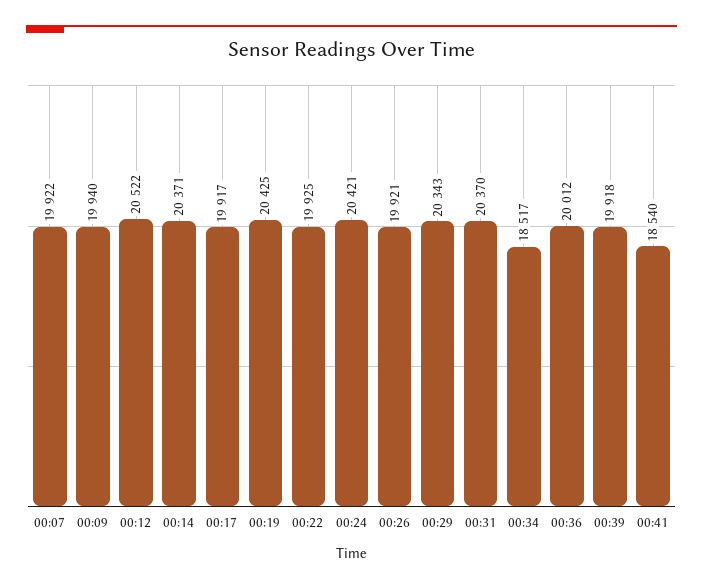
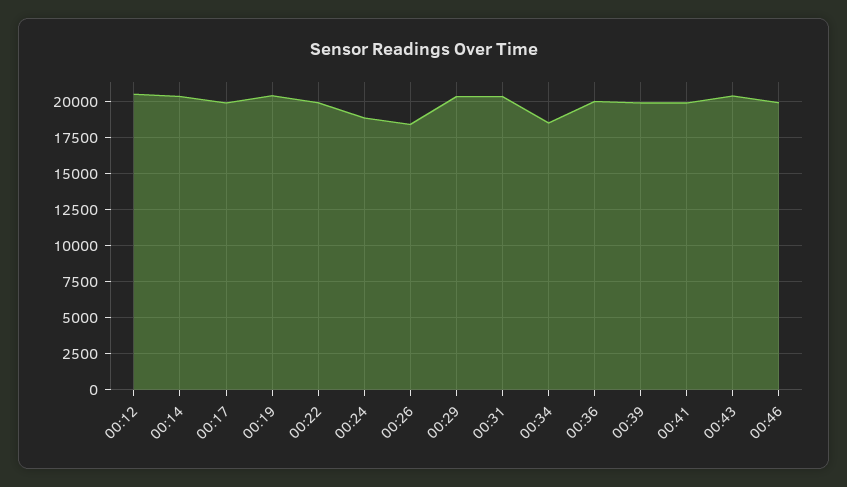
00:07: 19922 -> none
00:09: 19940 -> none
00:24: 20421 -> 19000
00:26: 19921 -> 18500
00:41: 18540 -> 20000
00:43: none -> 20500
00:46: none -> 20000

